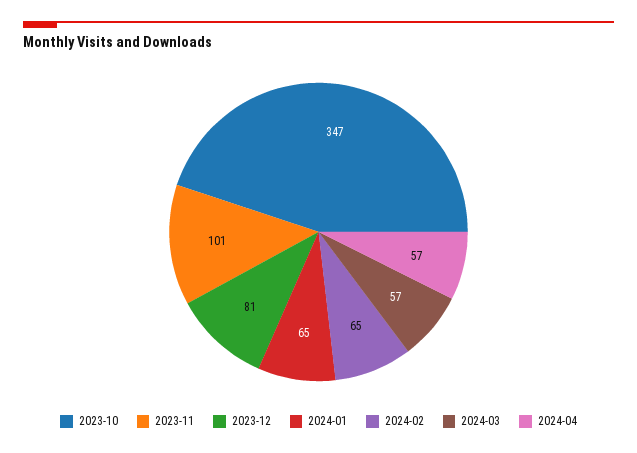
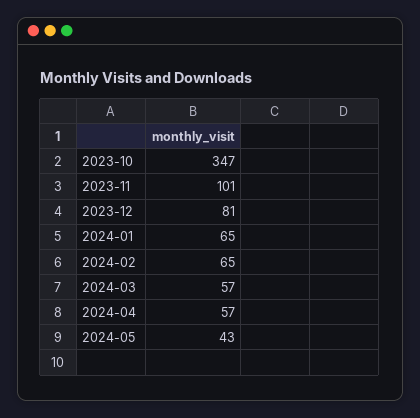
2024-05: none -> 43

